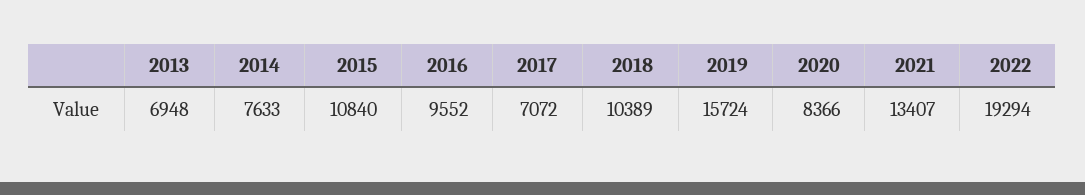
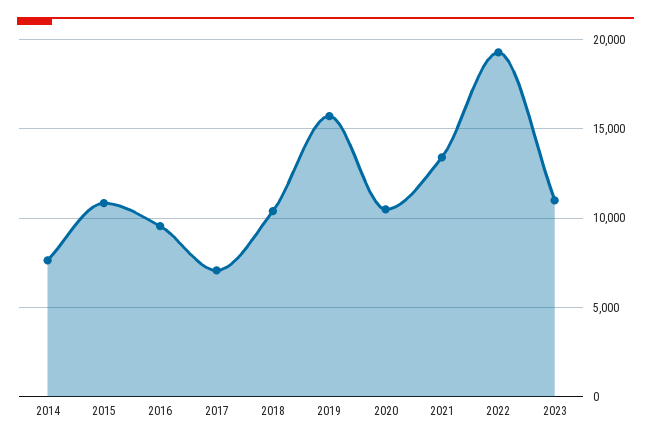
2013: 6948 -> none
2020: 8366 -> 10500
2023: none -> 11000

